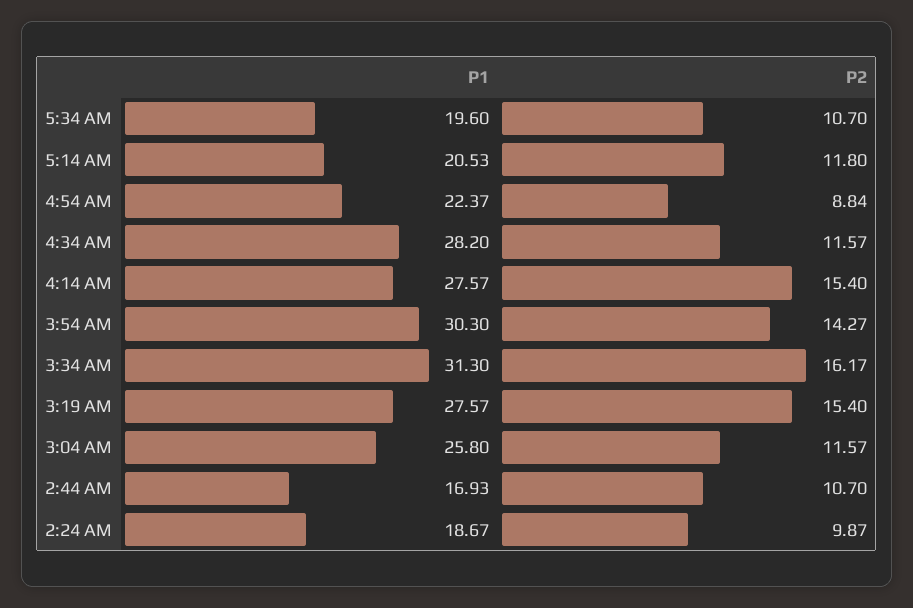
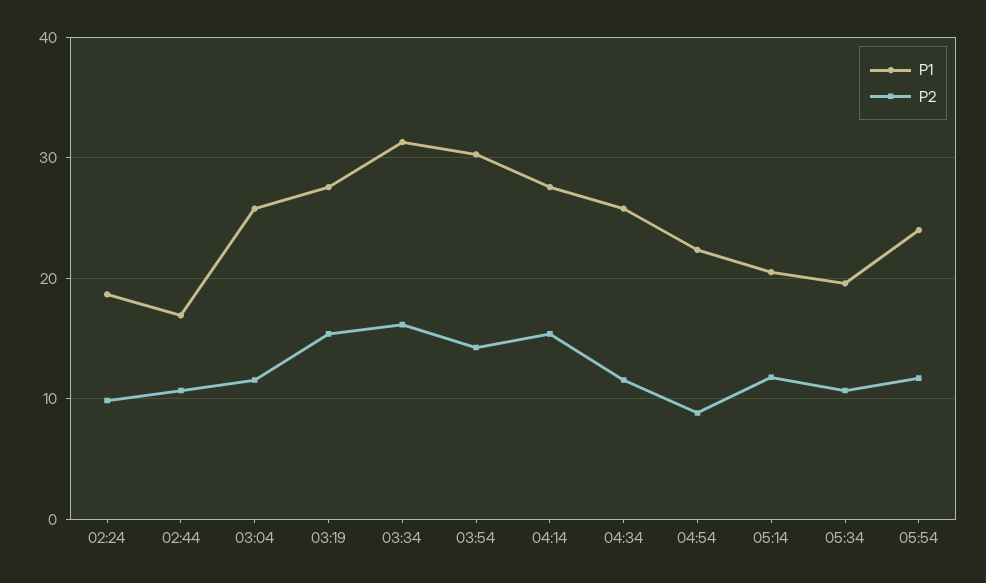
P1, 4:34 AM: 28.2 -> 26
P1, 05:54: none -> 24
P2, 05:54: none -> 12

